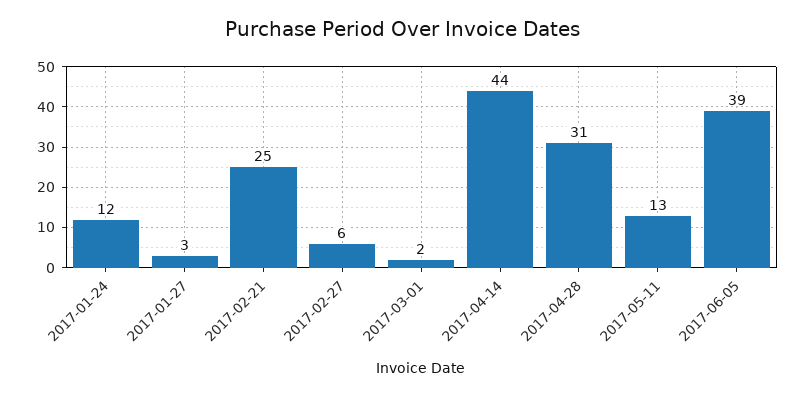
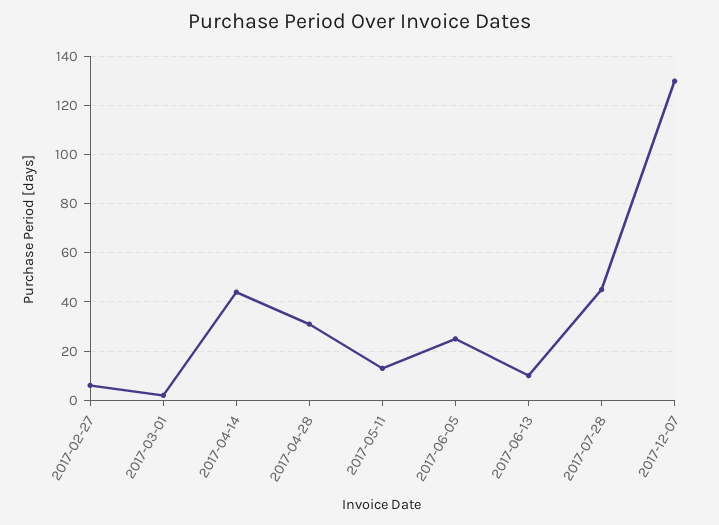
2017-01-24: 12 -> none
2017-01-27: 3 -> none
2017-02-21: 25 -> none
2017-06-05: 39 -> 25
2017-06-13: none -> 10
2017-07-28: none -> 45
2017-12-07: none -> 130

